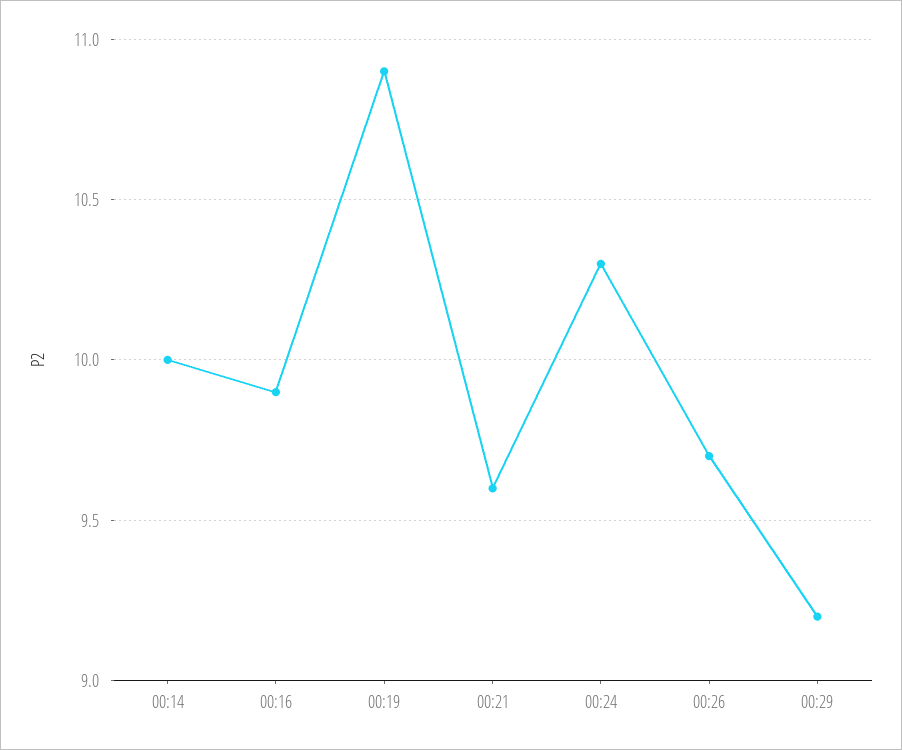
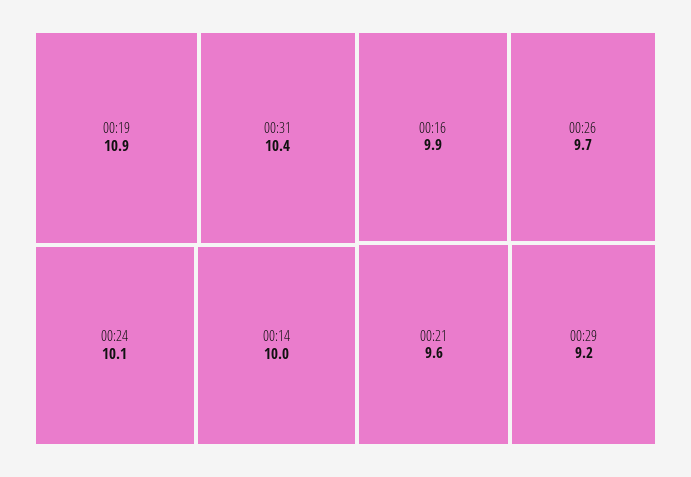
00:24: 10.3 -> 10.1
00:31: none -> 10.4

